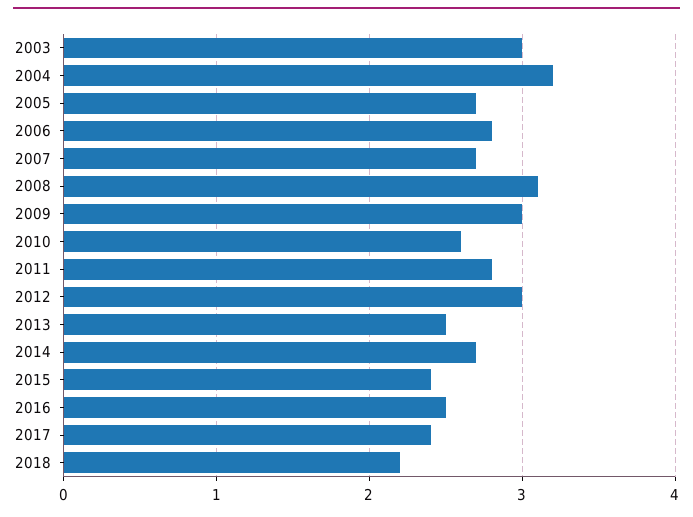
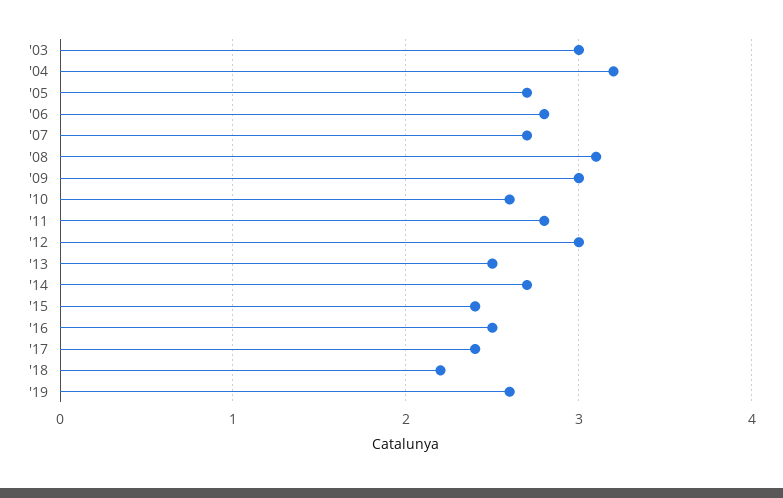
'19: none -> 2.6

